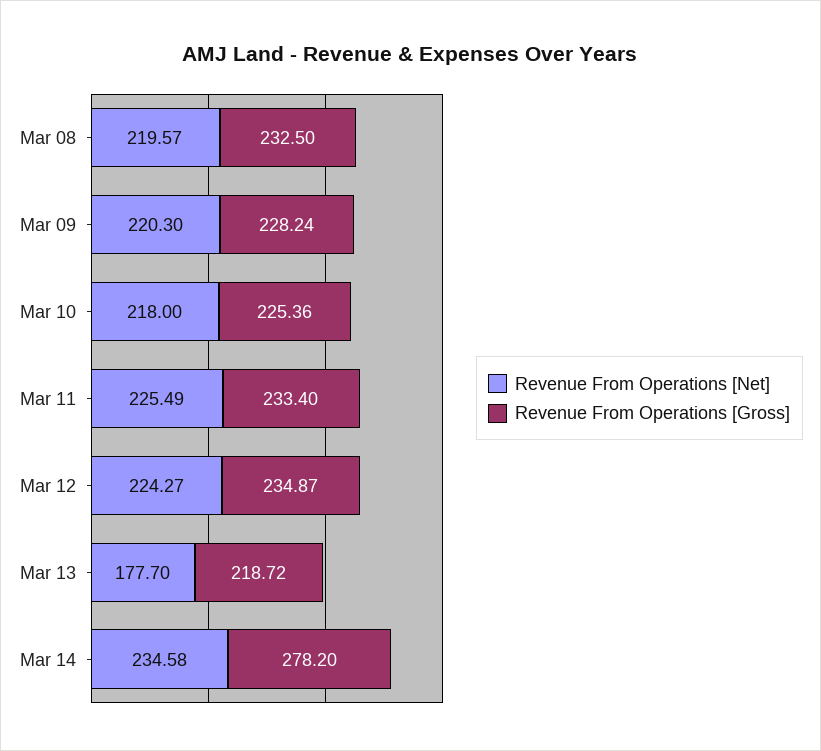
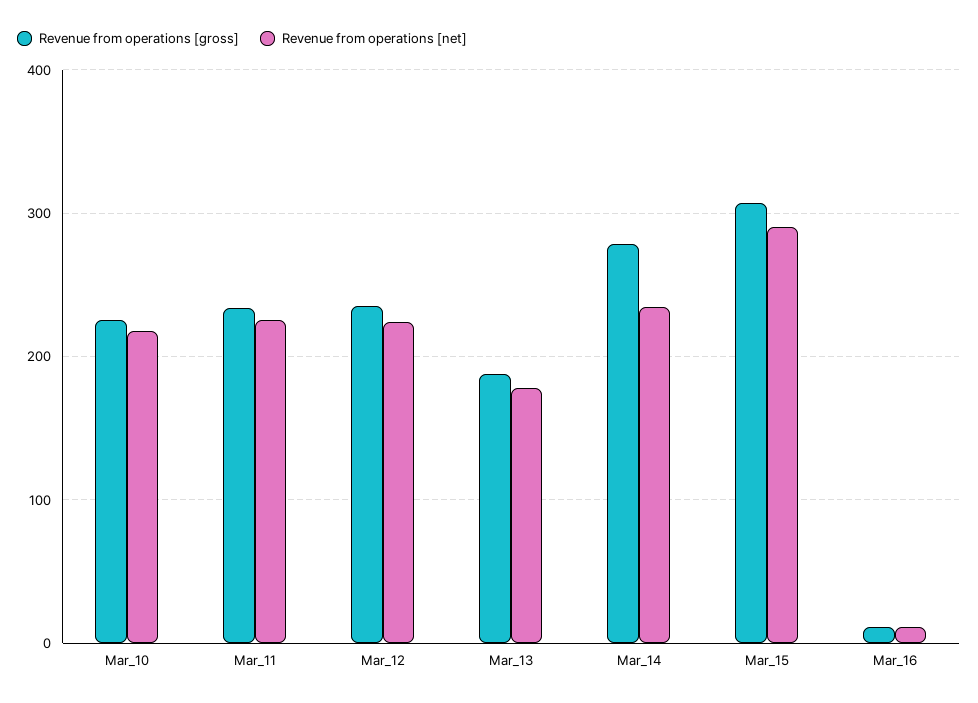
Revenue From Operations [Net], Mar 08: 219.57 -> none
Revenue From Operations [Gross], Mar 08: 232.5 -> none
Revenue From Operations [Net], Mar 09: 220.3 -> none
Revenue From Operations [Gross], Mar 09: 228.24 -> none
Revenue From Operations [Gross], Mar 13: 218.72 -> 190
Revenue From Operations [Gross], Mar_15: none -> 310
Revenue From Operations [Net], Mar_15: none -> 290
Revenue From Operations [Gross], Mar_16: none -> 10
Revenue From Operations [Net], Mar_16: none -> 10

